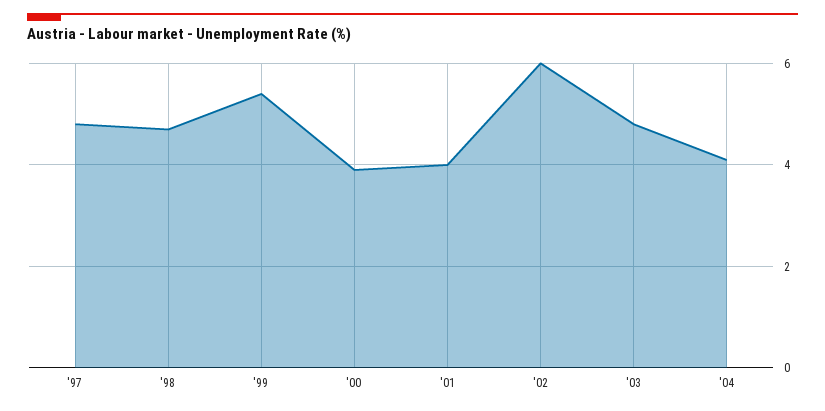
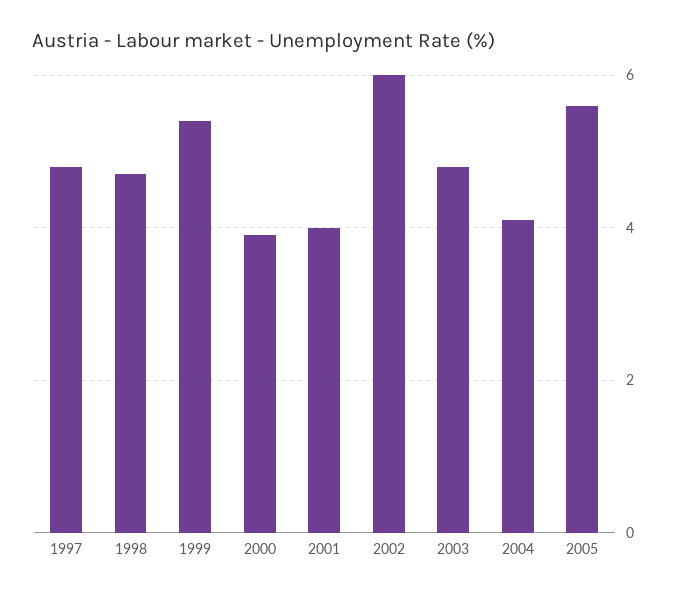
2005: none -> 5.5

